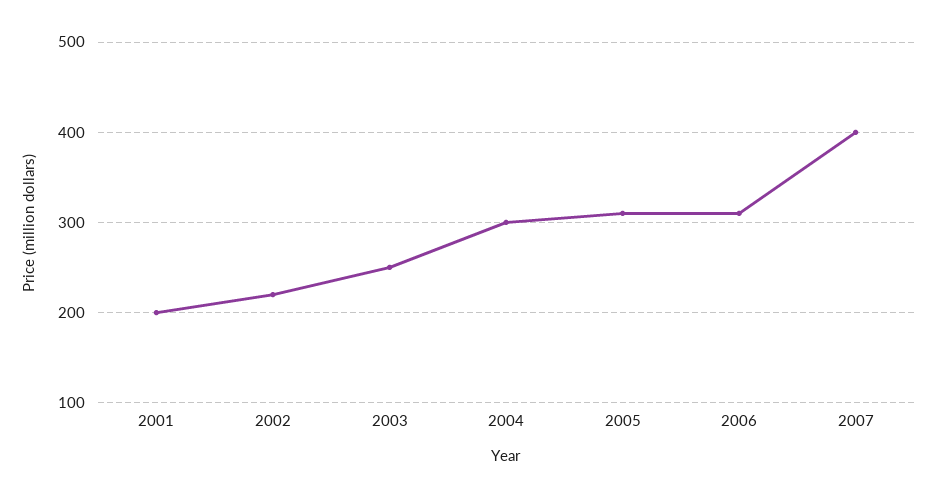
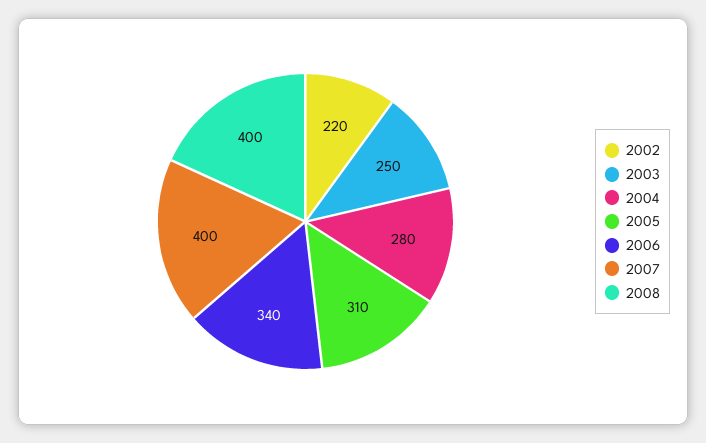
2001: 200 -> none
2004: 300 -> 280
2006: 310 -> 340
2008: none -> 400

